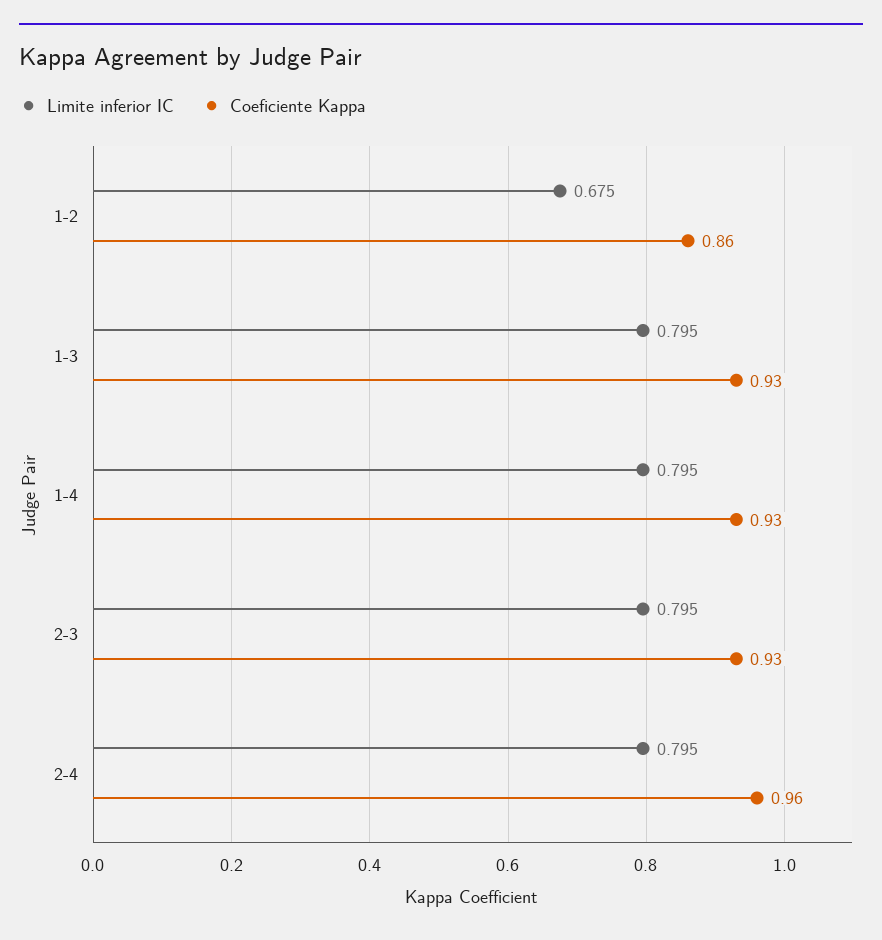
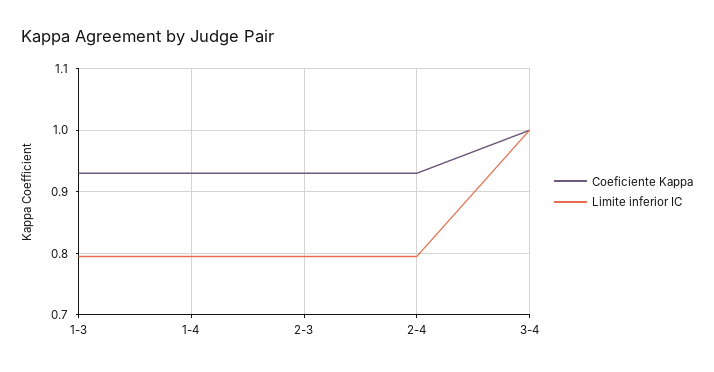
Limite inferior IC, 1-2: 0.675 -> none
Coeficiente Kappa, 1-2: 0.86 -> none
Coeficiente Kappa, 2-4: 0.96 -> 0.93
Coeficiente Kappa, 3-4: none -> 1
Limite inferior IC, 3-4: none -> 1

